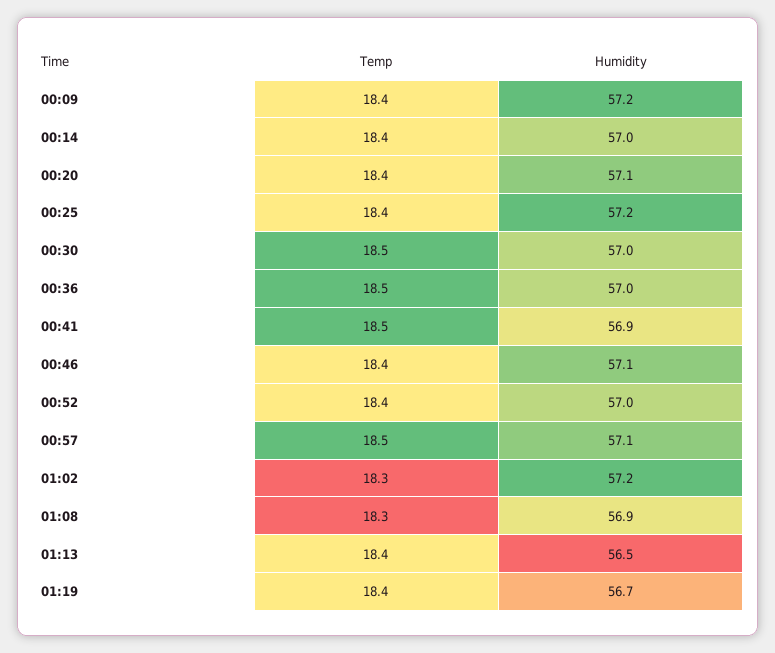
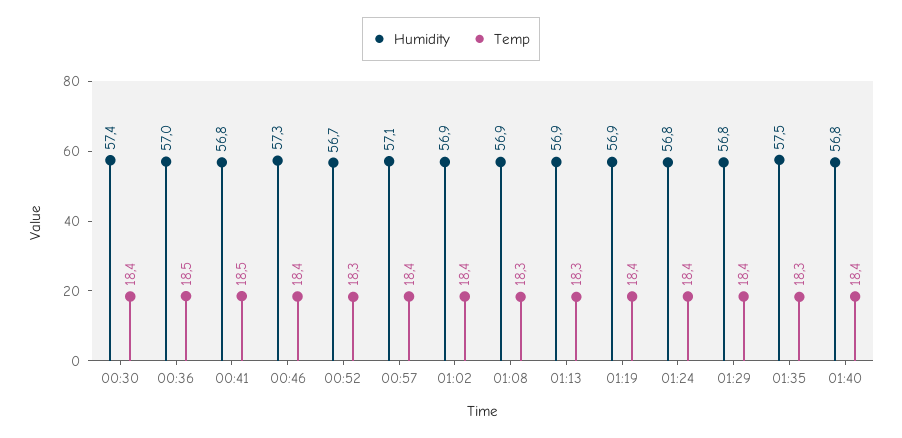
Temp, 00:09: 18.4 -> none
Humidity, 00:09: 57.2 -> none
Temp, 00:14: 18.4 -> none
Humidity, 00:14: 57 -> none
Temp, 00:20: 18.4 -> none
Humidity, 00:20: 57.1 -> none
Temp, 00:25: 18.4 -> none
Humidity, 00:25: 57.2 -> none
Temp, 00:30: 18.5 -> 18.4
Humidity, 00:30: 57 -> 57.4
Humidity, 00:41: 56.9 -> 56.8
Humidity, 00:46: 57.1 -> 57.3
Temp, 00:52: 18.4 -> 18.3
Humidity, 00:52: 57 -> 56.7
Temp, 00:57: 18.5 -> 18.4
Temp, 01:02: 18.3 -> 18.4
Humidity, 01:02: 57.2 -> 56.9
Temp, 01:13: 18.4 -> 18.3
Humidity, 01:13: 56.5 -> 56.9
Humidity, 01:19: 56.7 -> 56.9
Humidity, 01:24: none -> 56.8
Temp, 01:24: none -> 18.4
Humidity, 01:29: none -> 56.8
Temp, 01:29: none -> 18.4
Humidity, 01:35: none -> 57.5
Temp, 01:35: none -> 18.3
Humidity, 01:40: none -> 56.8
Temp, 01:40: none -> 18.4

